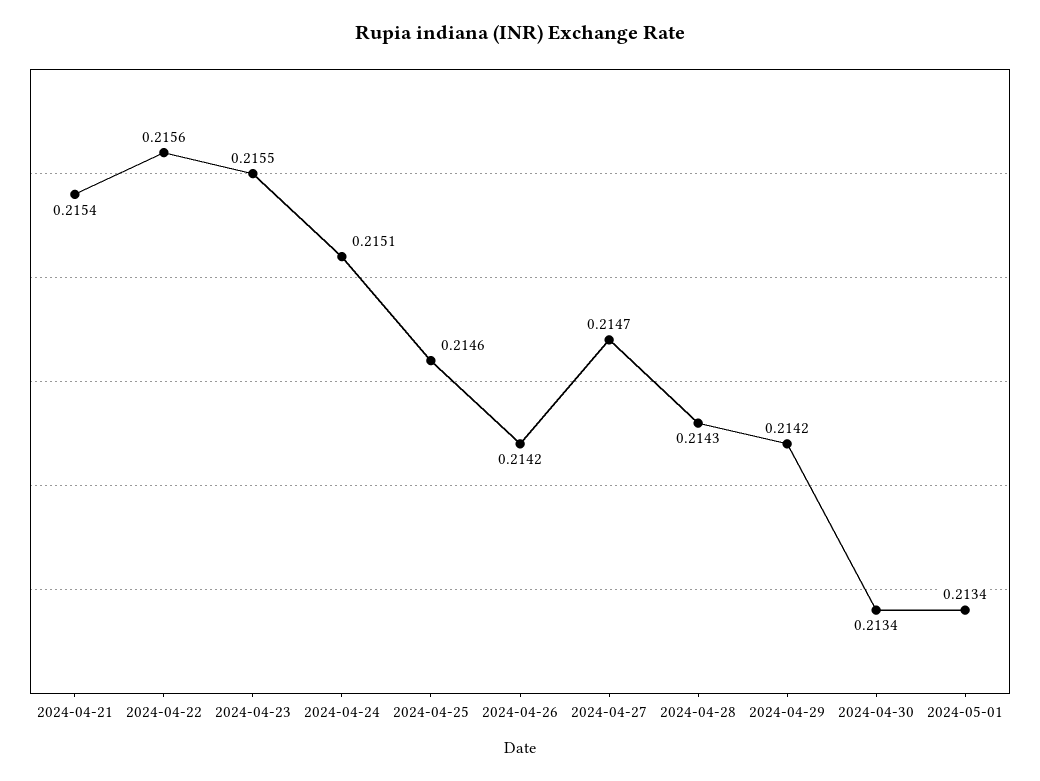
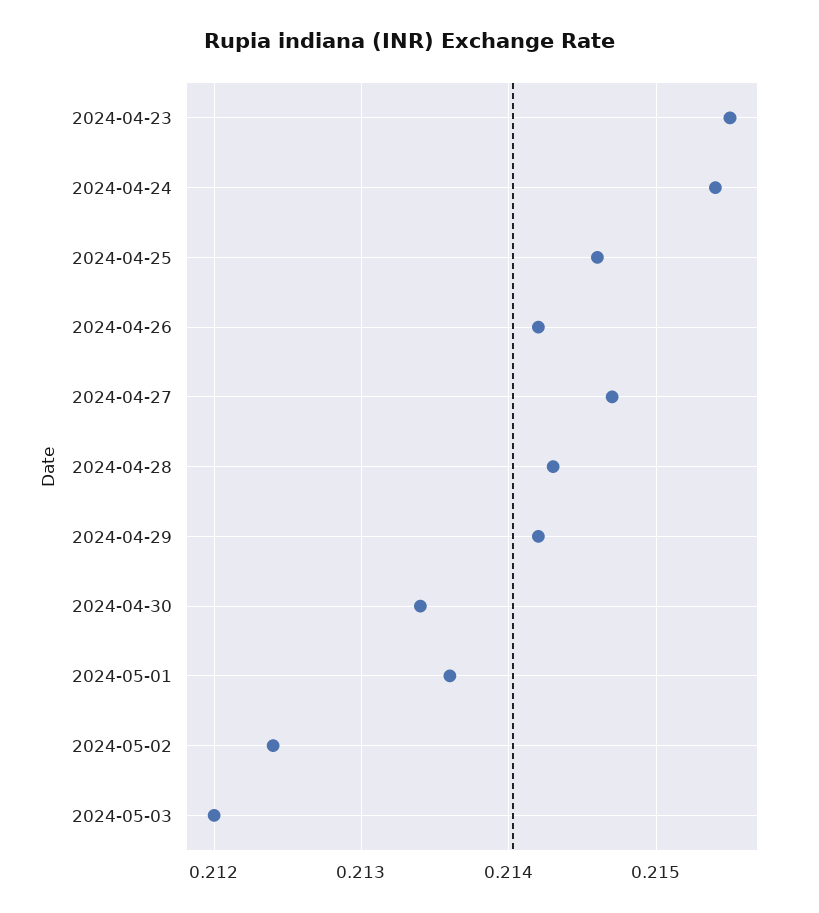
2024-04-21: 0.2154 -> none
2024-04-22: 0.2156 -> none
2024-04-24: 0.2151 -> 0.2154
2024-05-01: 0.2134 -> 0.2136
2024-05-02: none -> 0.2124
2024-05-03: none -> 0.212

